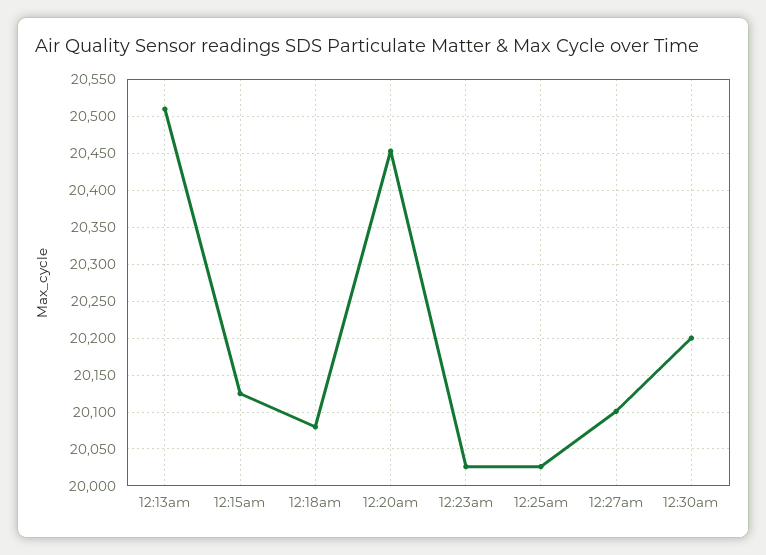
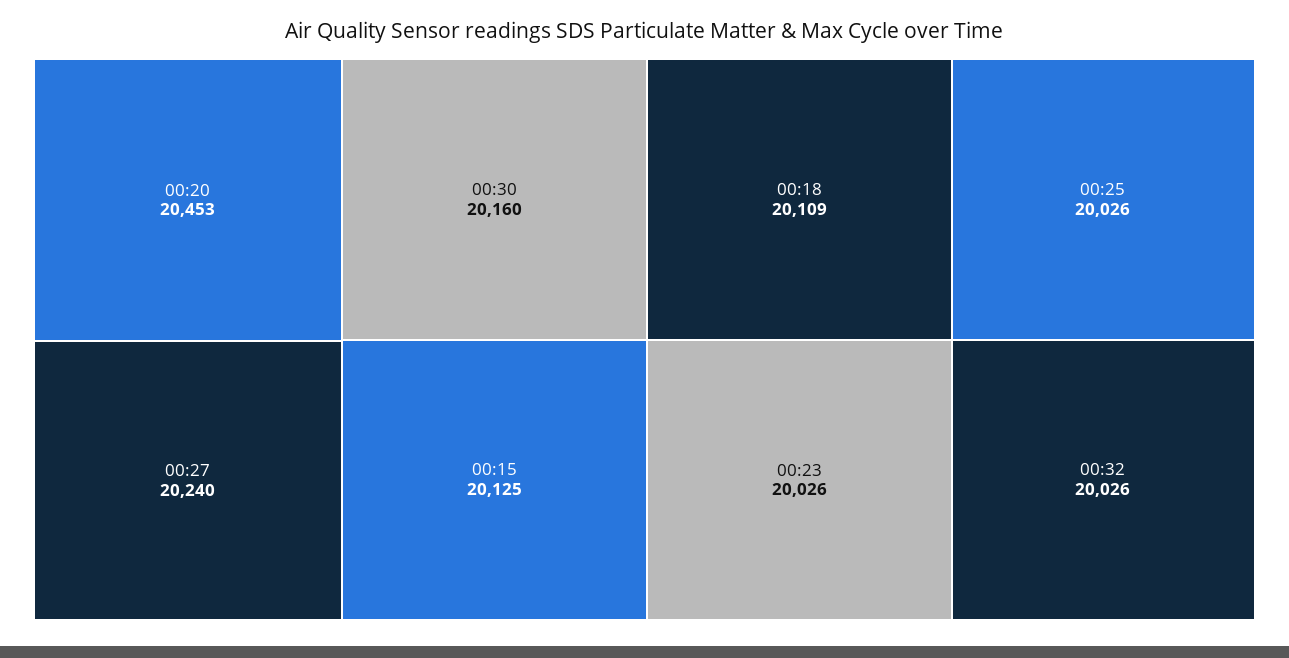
12:13am: 20510 -> none
12:18am: 20080 -> 20109
12:27am: 20100 -> 20240
12:30am: 20200 -> 20160
00:32: none -> 20026

